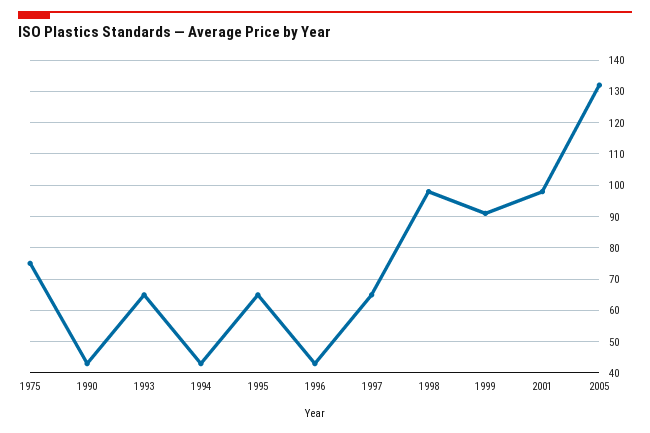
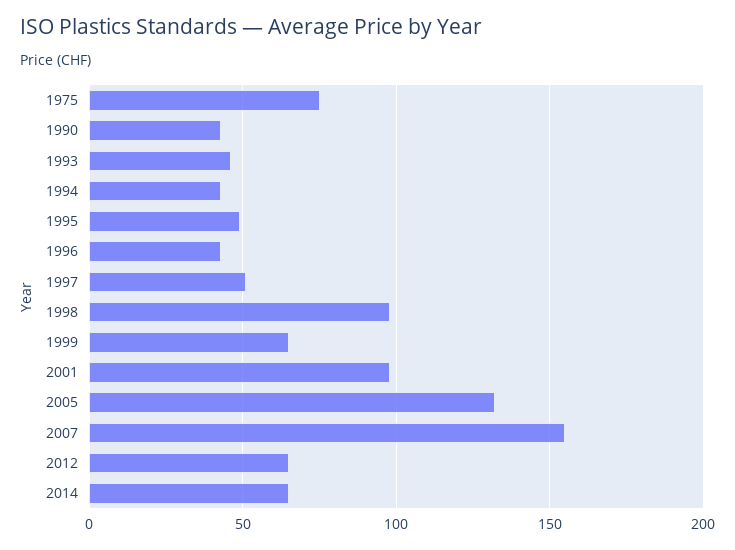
1993: 65 -> 45
1995: 65 -> 50
1997: 65 -> 50
1999: 90 -> 65
2007: none -> 155
2012: none -> 65
2014: none -> 65

